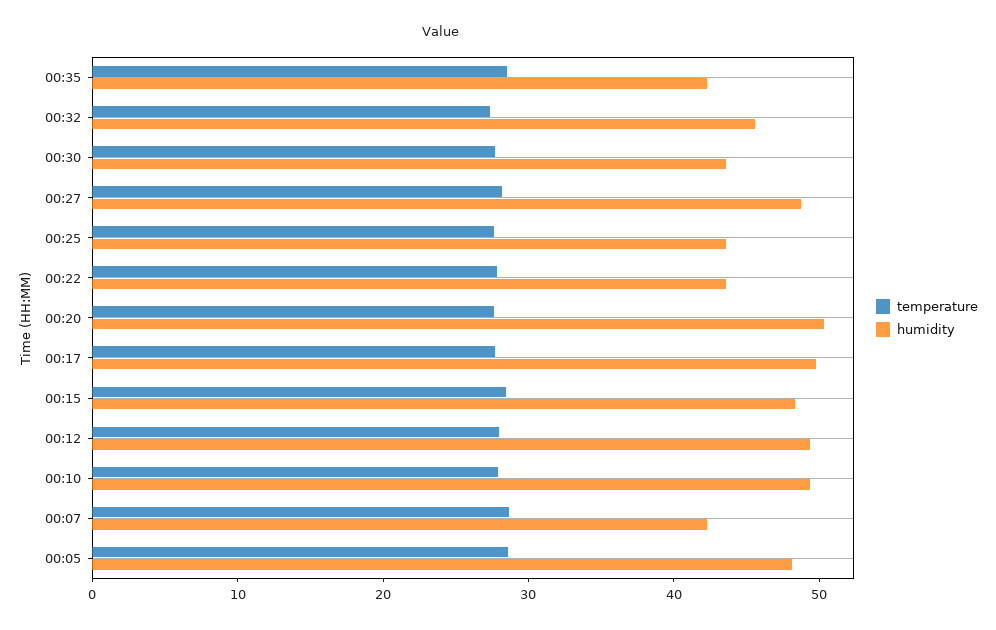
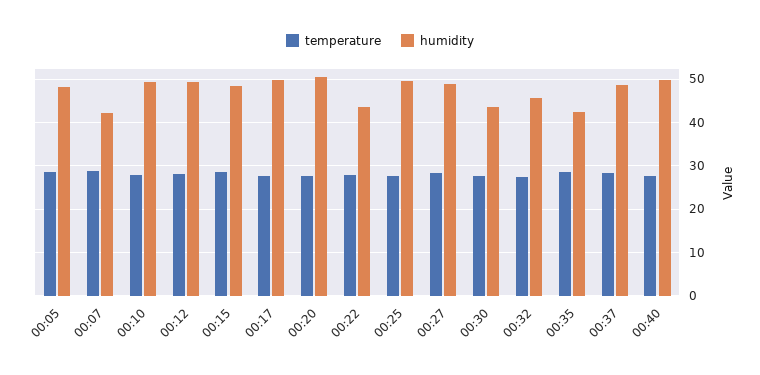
humidity, 00:25: 44 -> 50
temperature, 00:37: none -> 28
humidity, 00:37: none -> 48
temperature, 00:40: none -> 28
humidity, 00:40: none -> 50

